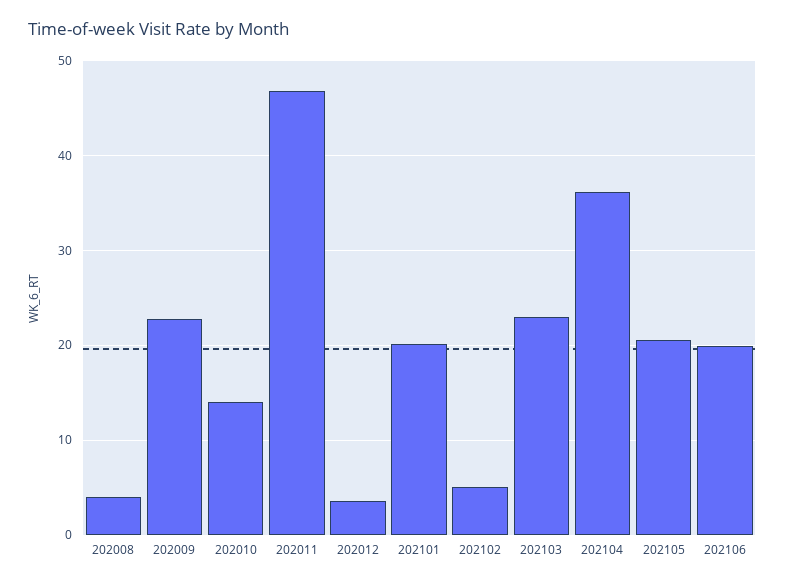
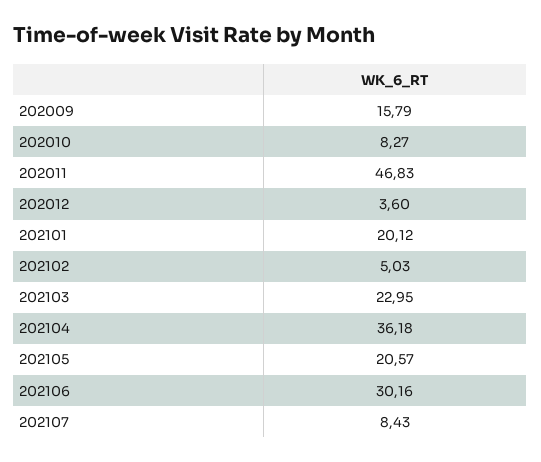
202008: 4 -> none
202009: 23 -> 15.79
202010: 14 -> 8.27
202106: 20 -> 30.16
202107: none -> 8.43

